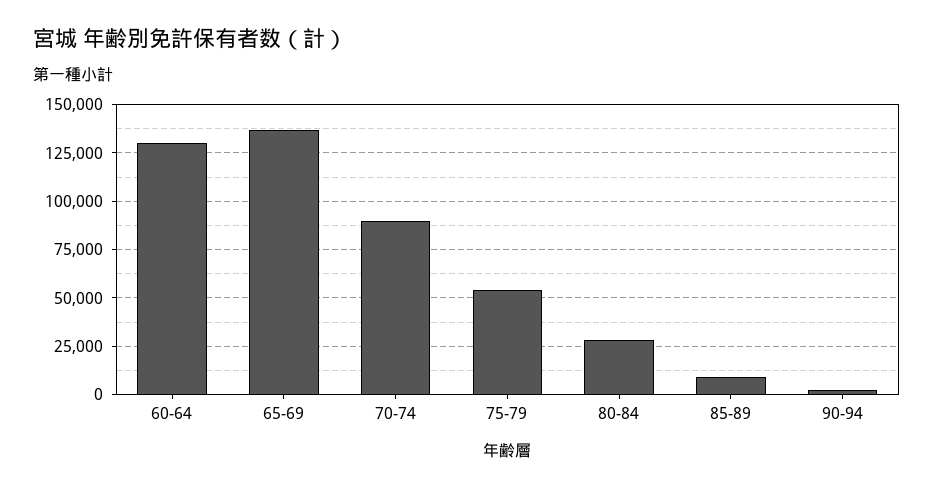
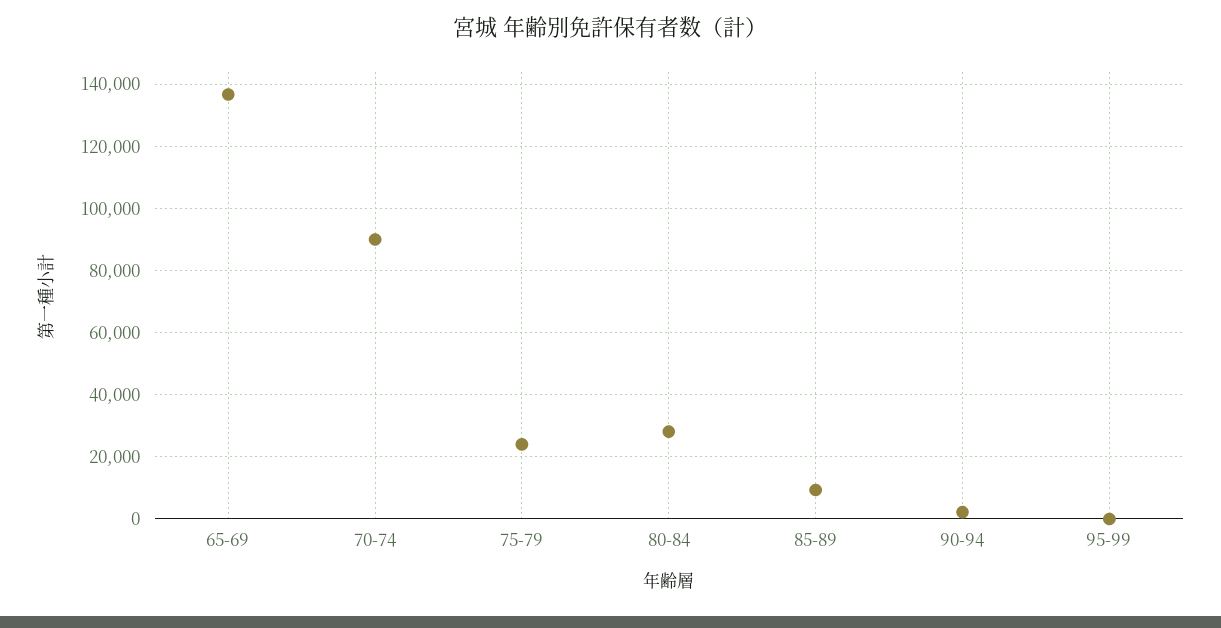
60-64: 130000 -> none
75-79: 55000 -> 24000
95-99: none -> 0

